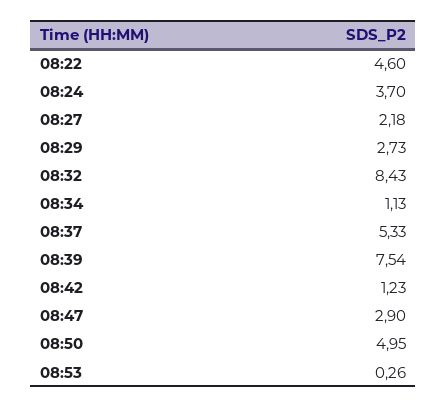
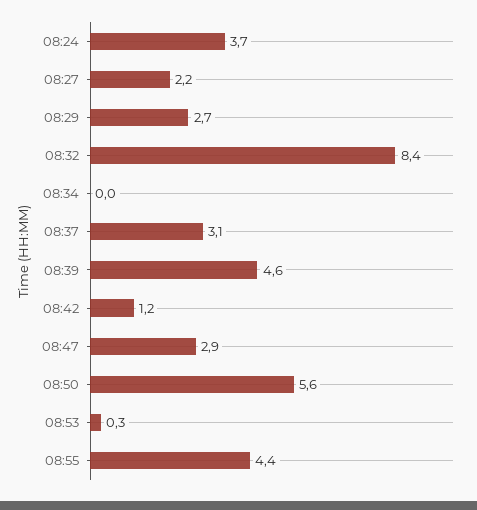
08:22: 4.6 -> none
08:34: 1.13 -> 0
08:37: 5.33 -> 3.1
08:39: 7.54 -> 4.6
08:50: 4.95 -> 5.6
08:55: none -> 4.4

